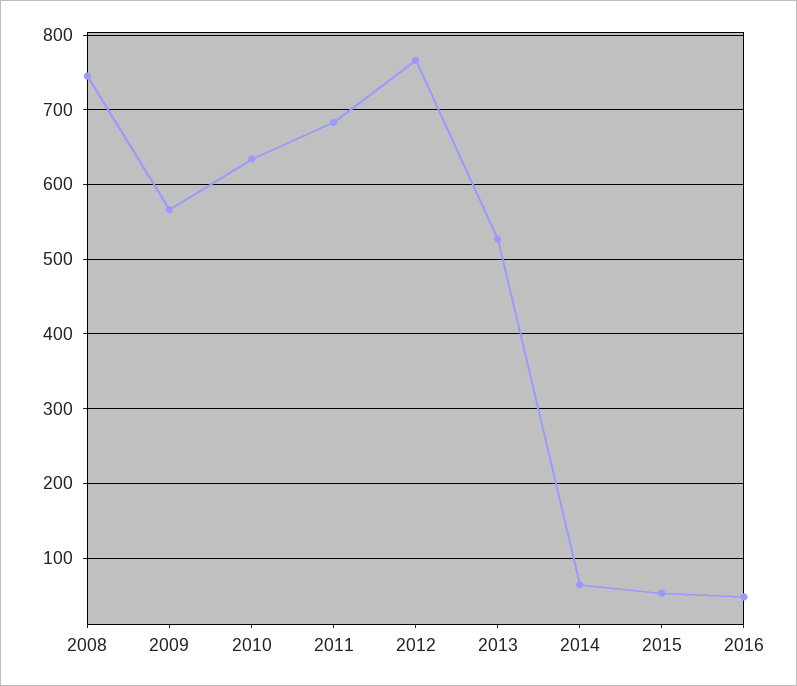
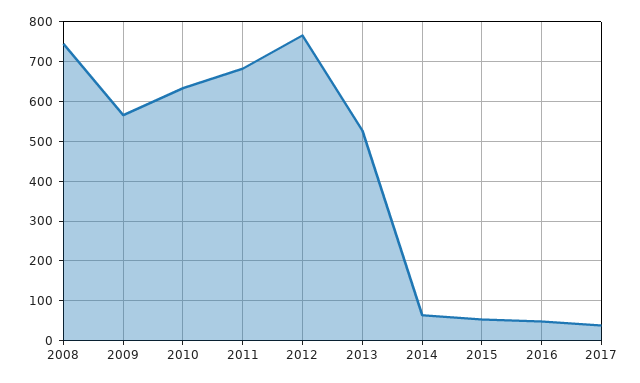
2017: none -> 40

